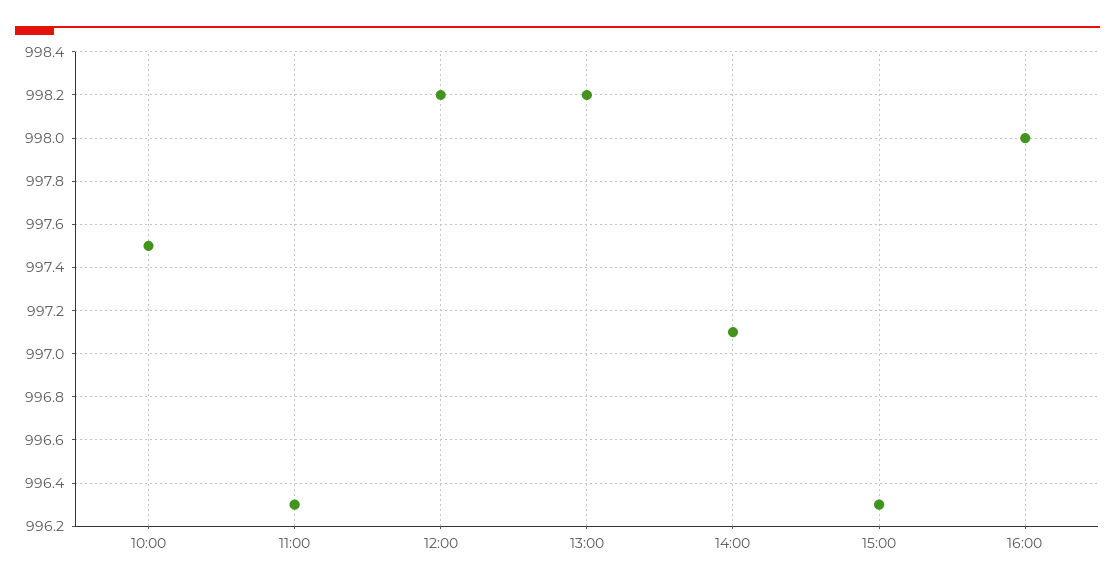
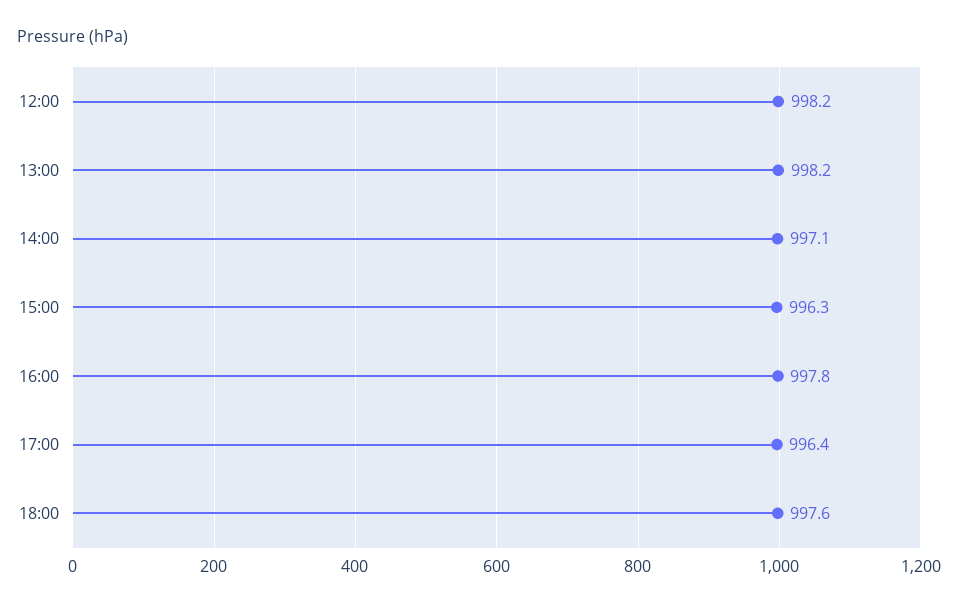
10:00: 997.5 -> none
11:00: 996.3 -> none
16:00: 998 -> 997.8
17:00: none -> 996.4
18:00: none -> 997.6

